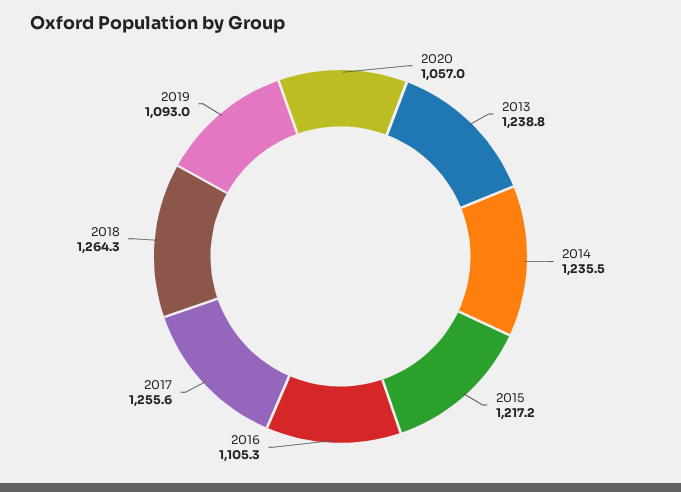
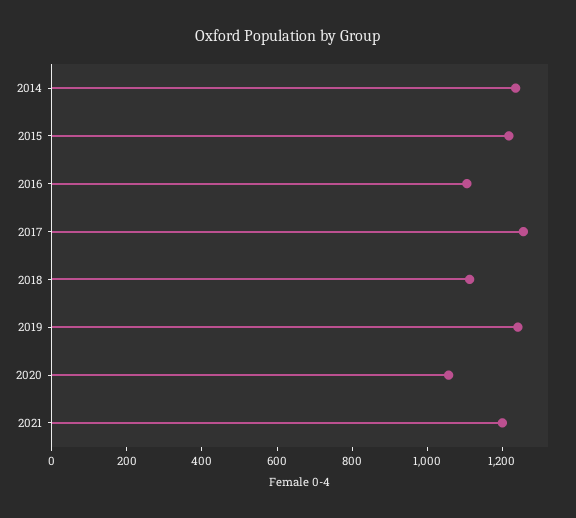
2013: 1238.8 -> none
2018: 1264.3 -> 1100
2019: 1093 -> 1250
2021: none -> 1200

